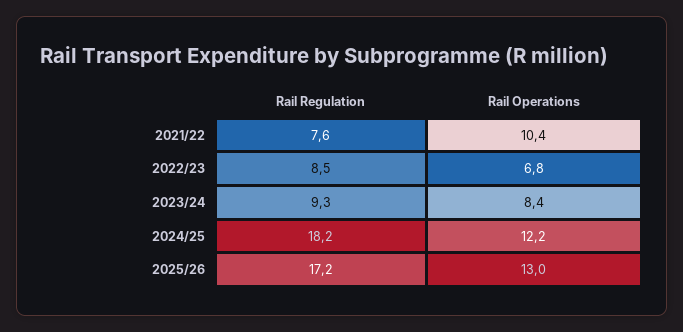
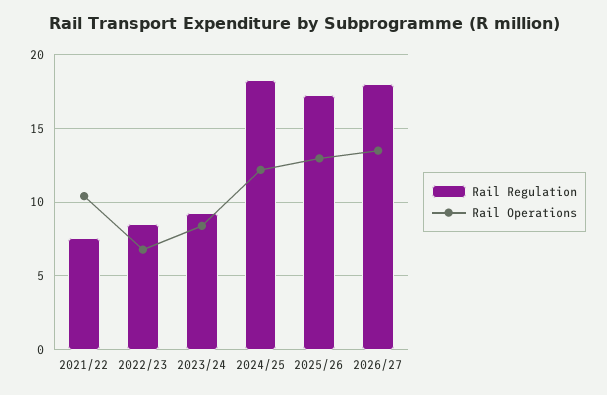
Rail Regulation, 2026/27: none -> 18
Rail Operations, 2026/27: none -> 13.5

